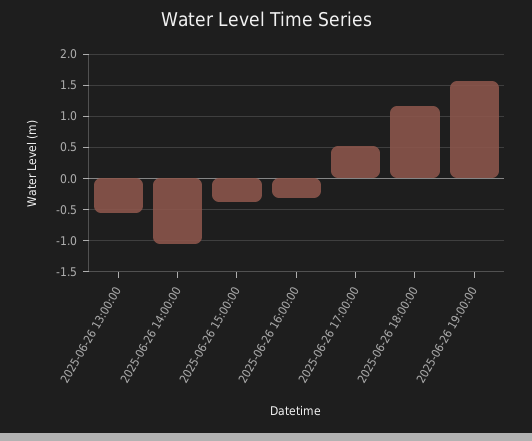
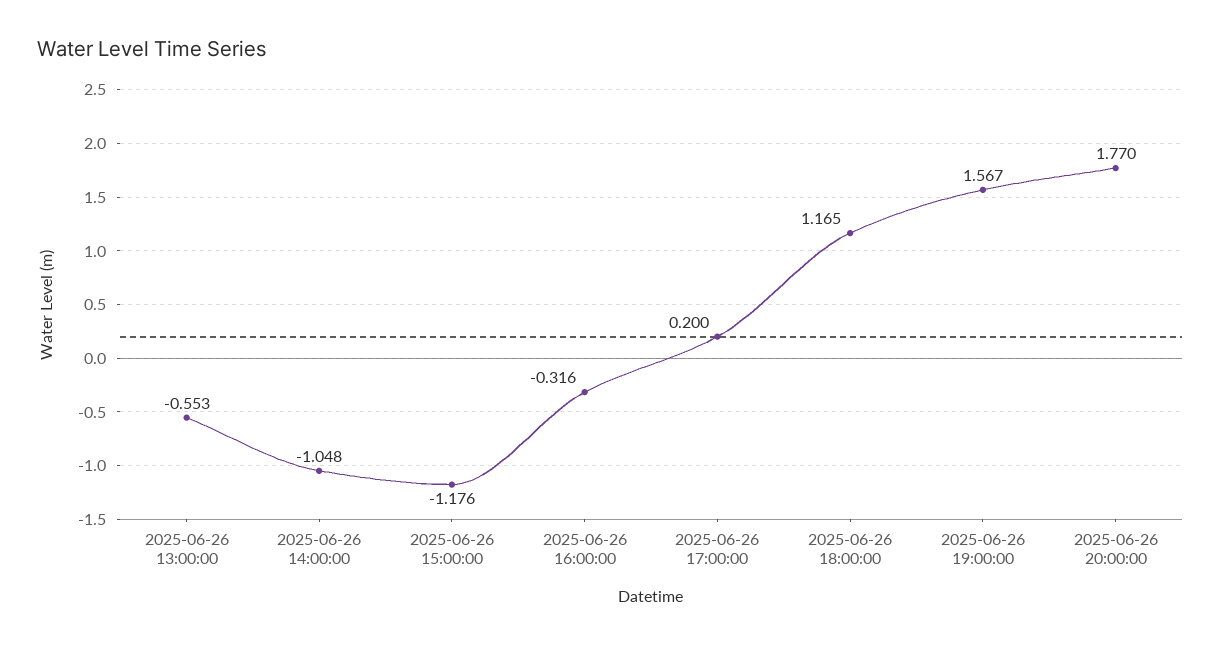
2025-06-26 15:00:00: -0.4 -> -1.176
2025-06-26 17:00:00: 0.5 -> 0.2
2025-06-26 20:00:00: none -> 1.77

